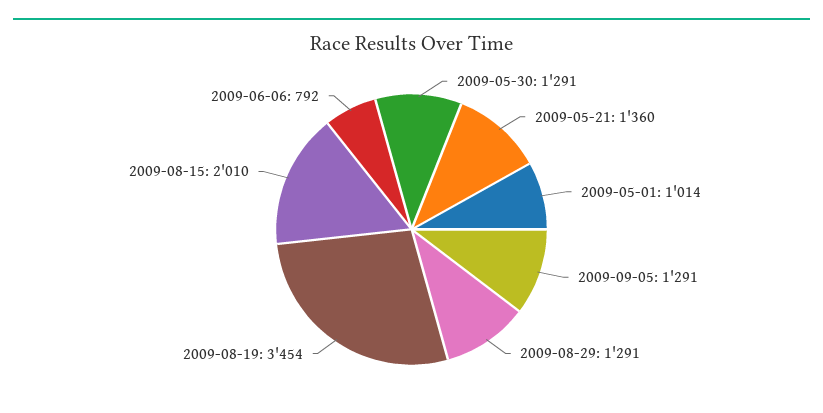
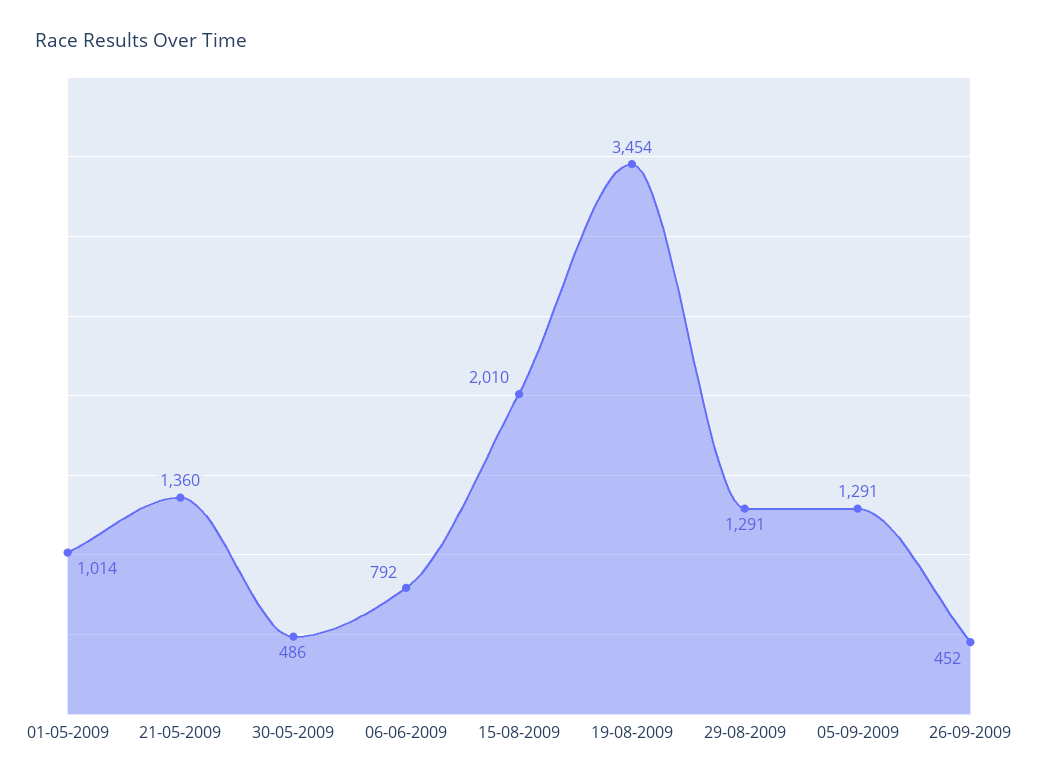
2009-05-30: 1291 -> 486
26-09-2009: none -> 452

